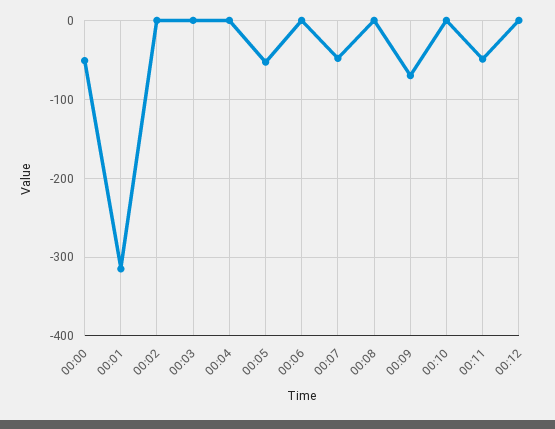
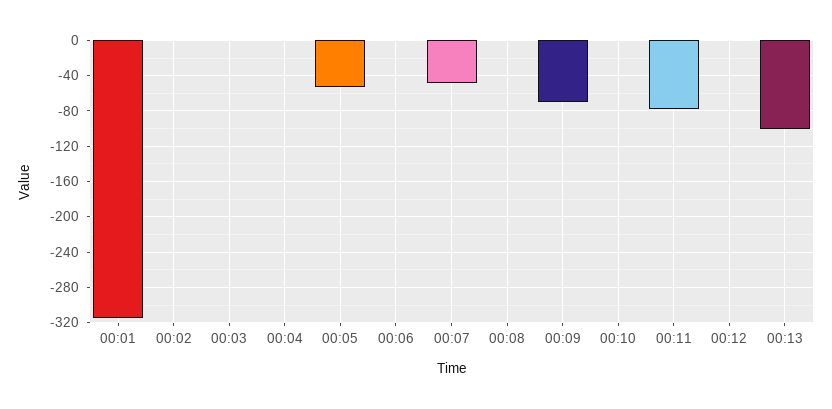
00:00: -50 -> none
00:11: -50 -> -80
00:13: none -> -100

